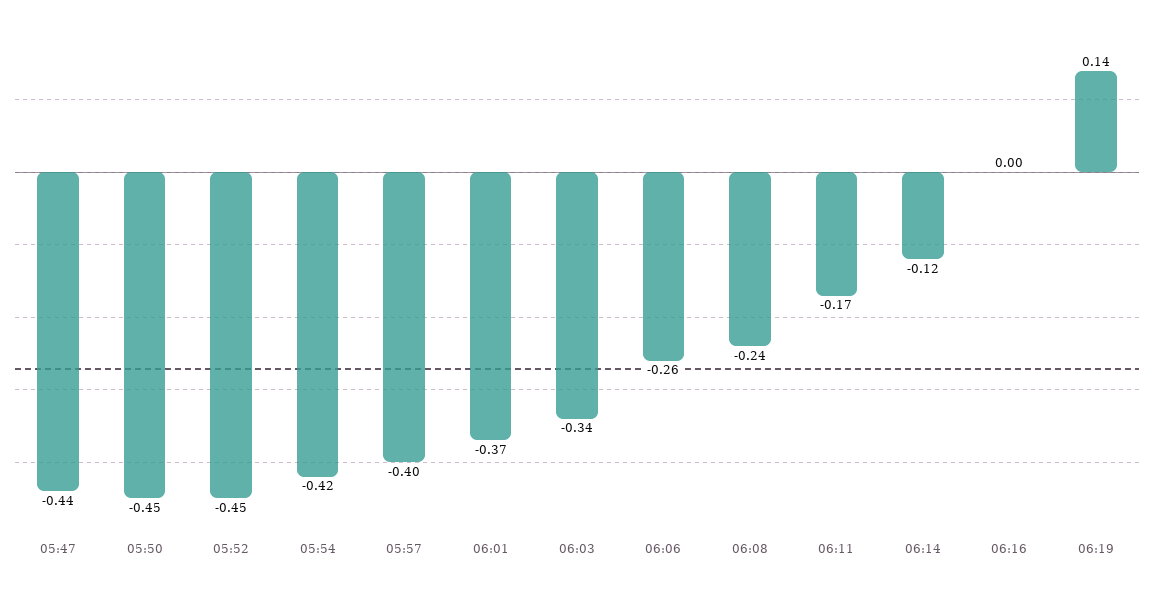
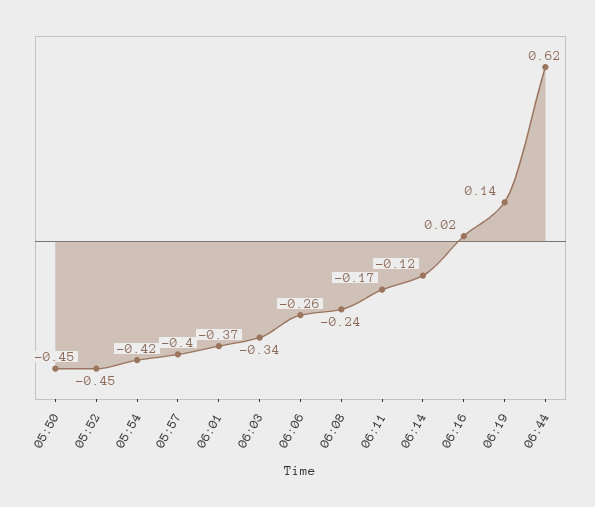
05:47: -0.44 -> none
06:16: 0 -> 0.02
06:44: none -> 0.62

